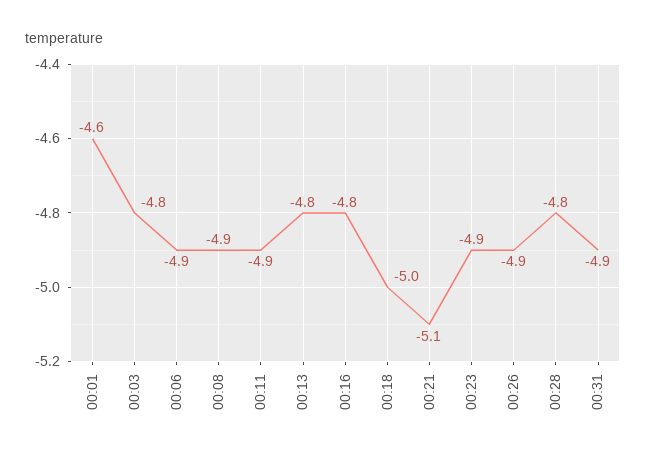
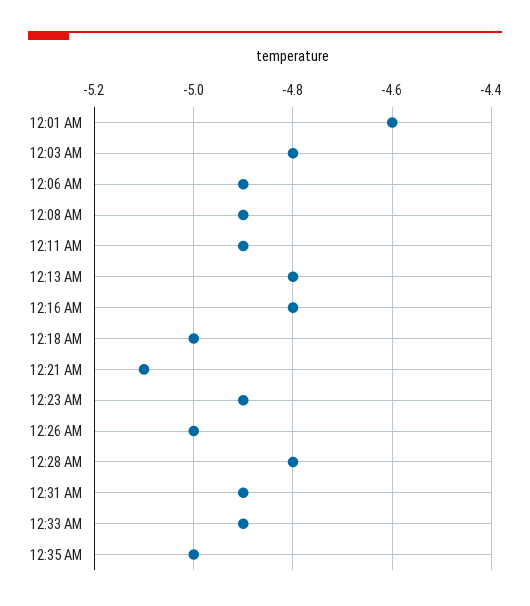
00:26: -4.9 -> -5
12:33 AM: none -> -4.9
12:35 AM: none -> -5

